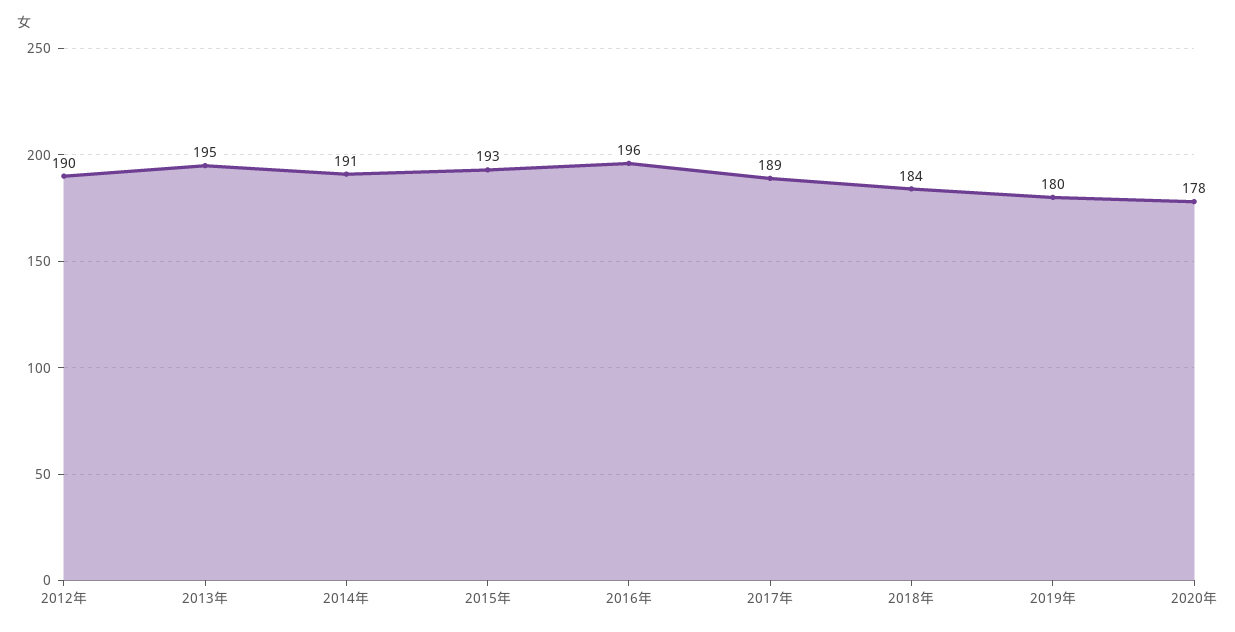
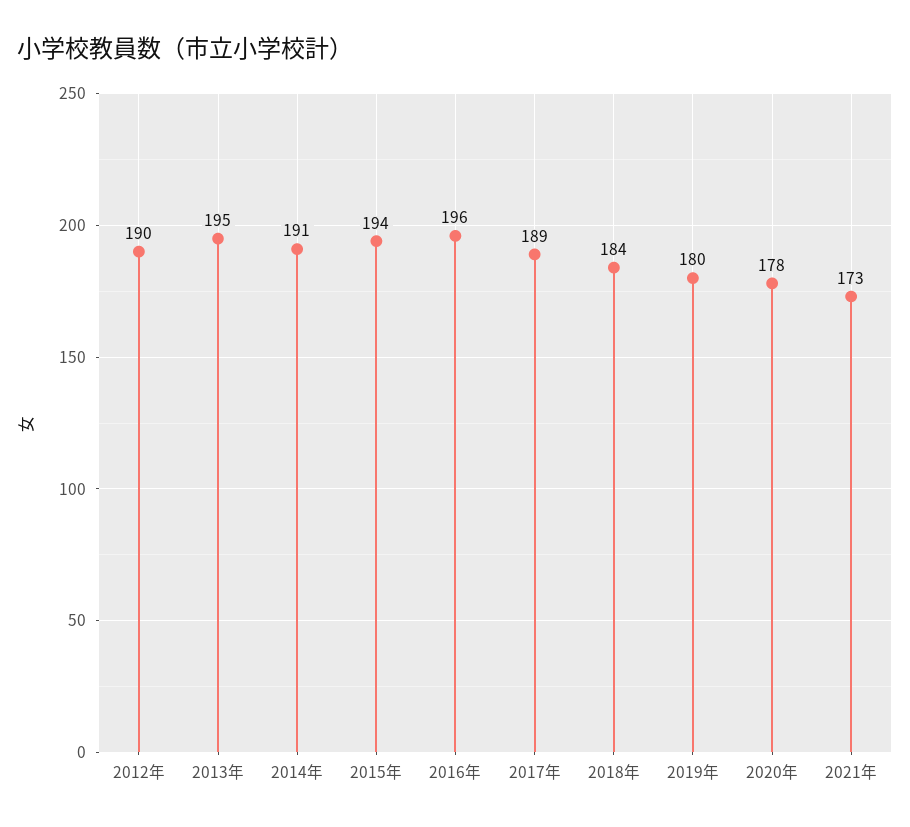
2015年: 193 -> 194
2021年: none -> 173

